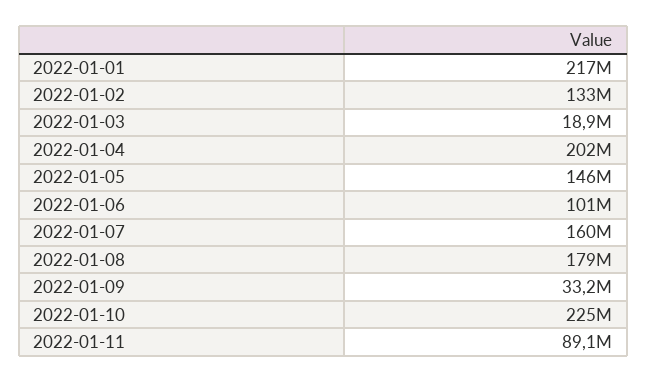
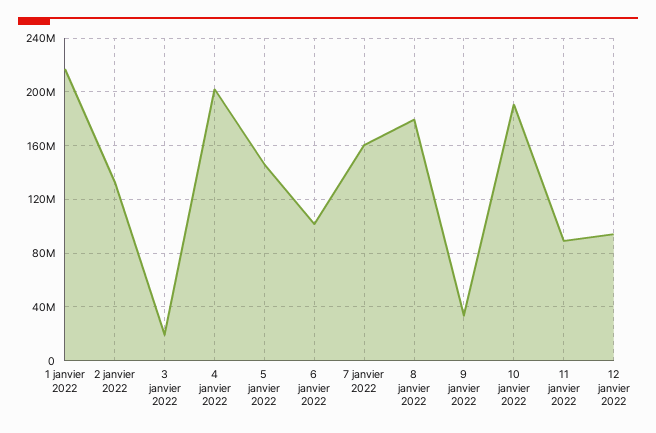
2022-01-10: 225000000 -> 190000000
12 janvier 2022: none -> 95000000

